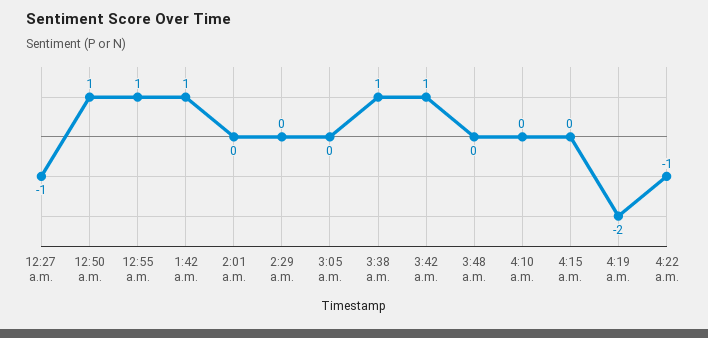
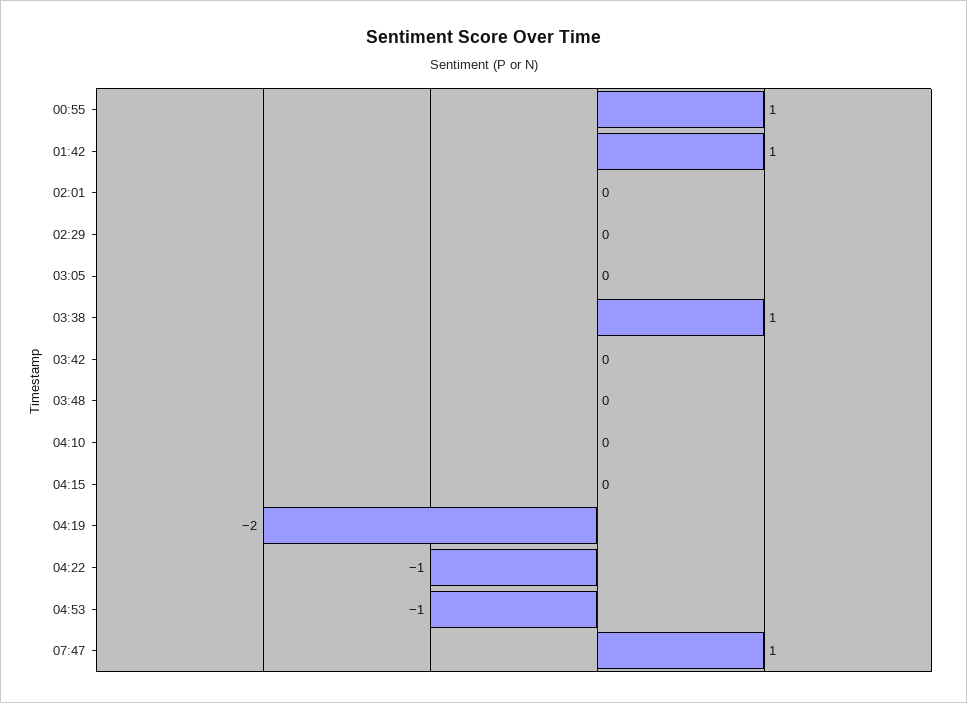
12:27 a.m.: -1 -> none
12:50 a.m.: 1 -> none
3:42 a.m.: 1 -> 0
04:53: none -> -1
07:47: none -> 1

